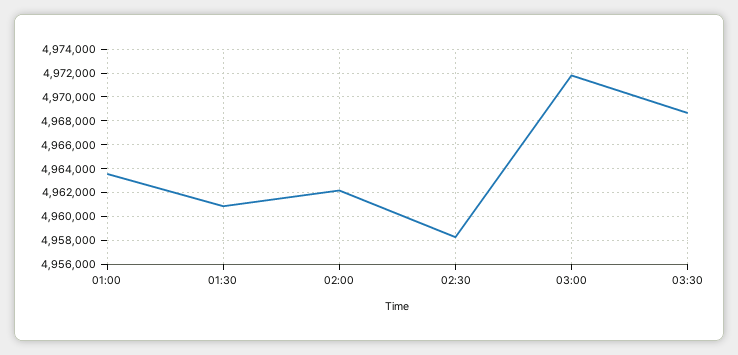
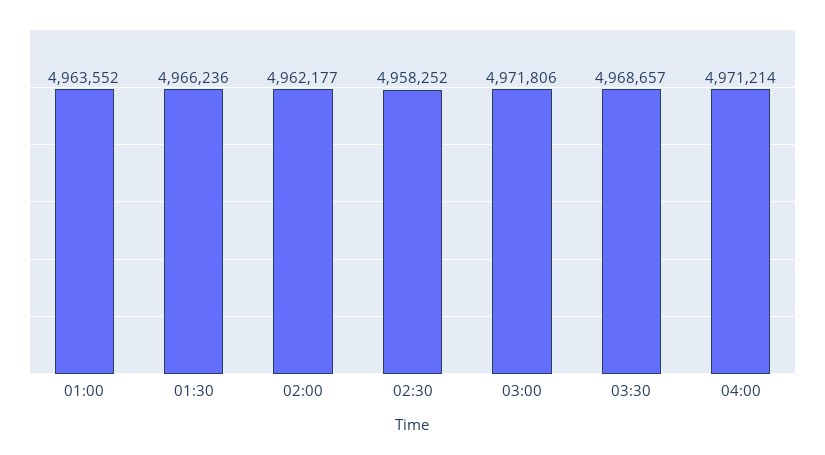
01:30: 4961000 -> 4966236
04:00: none -> 4971214

